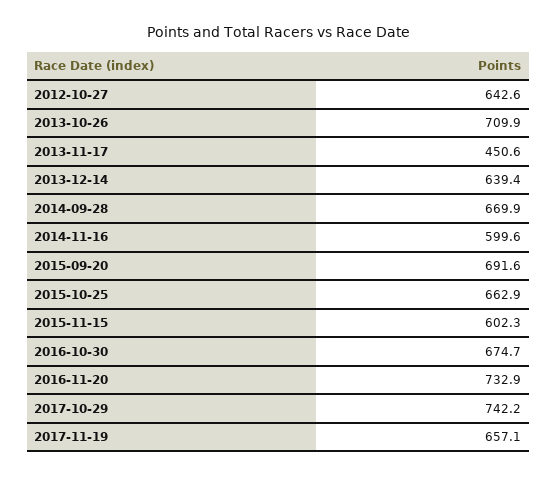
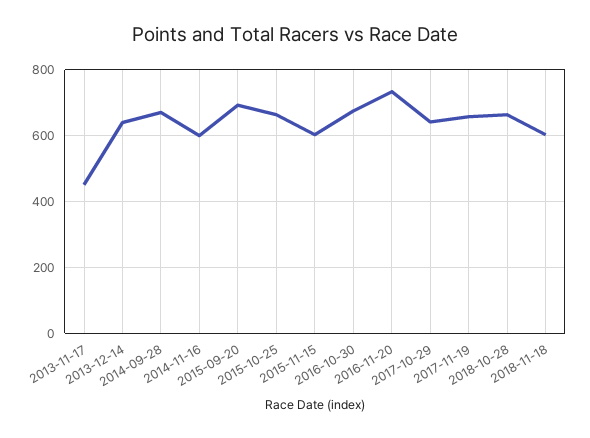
2012-10-27: 642.6 -> none
2013-10-26: 709.9 -> none
2017-10-29: 742.2 -> 640
2018-10-28: none -> 660
2018-11-18: none -> 600

